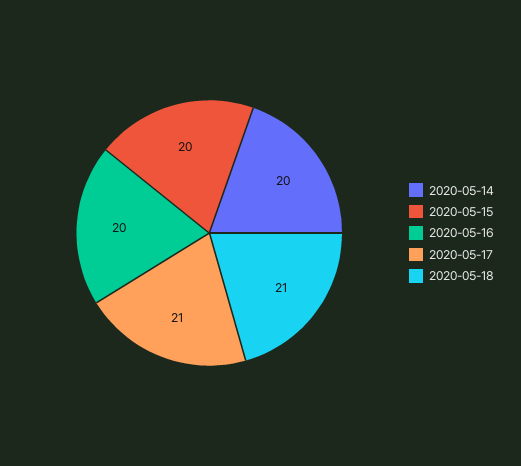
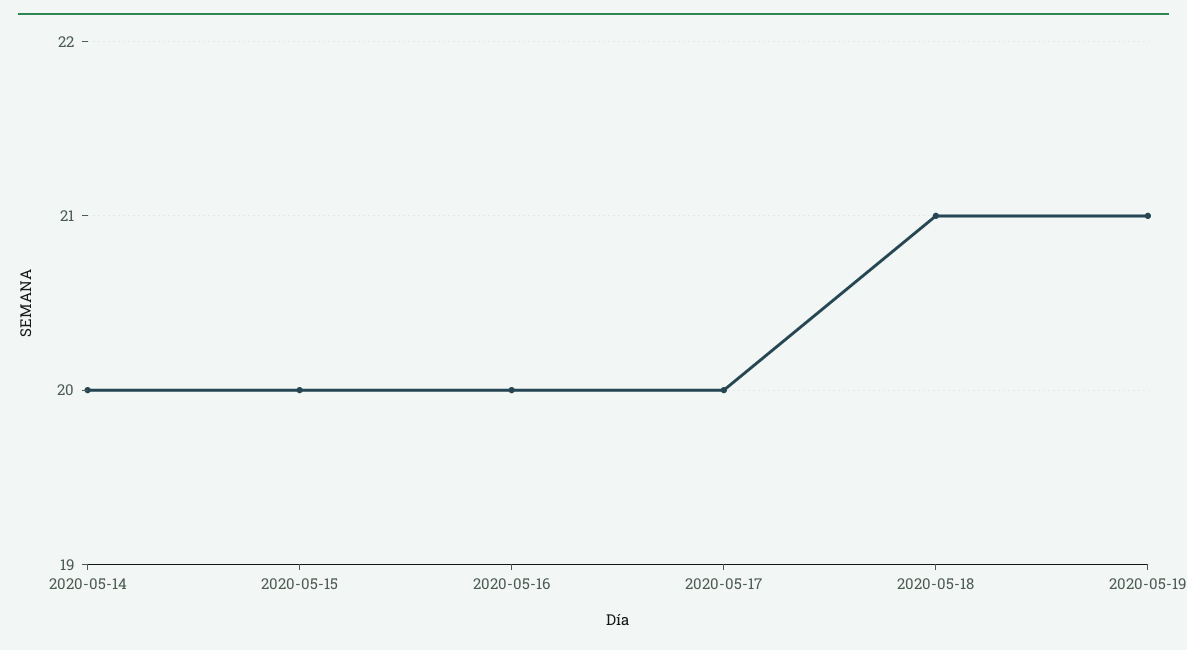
2020-05-17: 21 -> 20
2020-05-19: none -> 21

